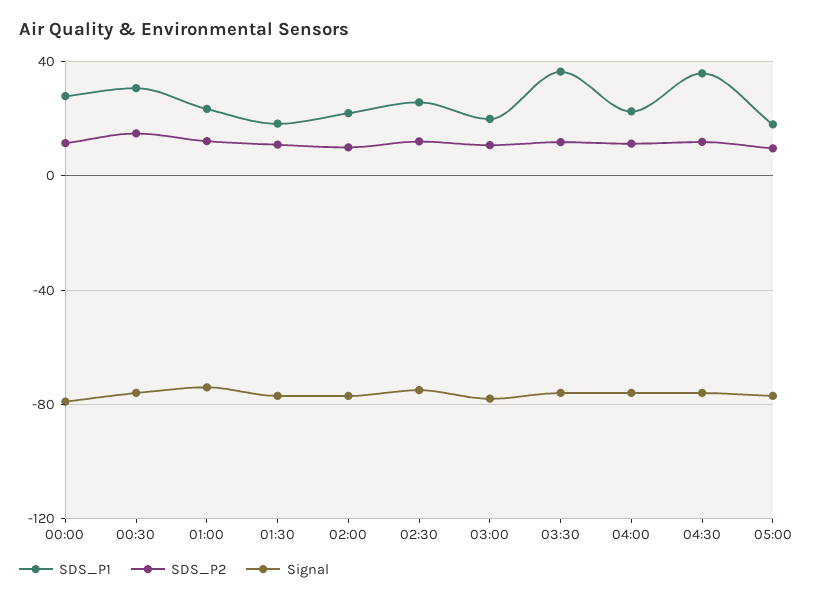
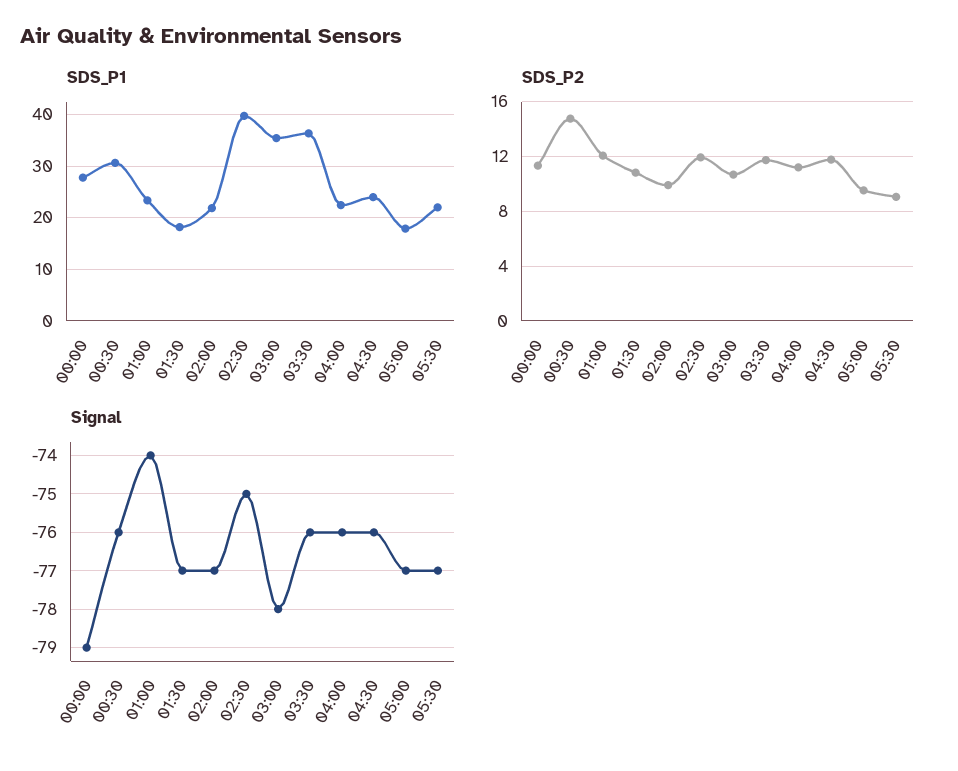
SDS_P1, 02:30: 25 -> 40
SDS_P1, 03:00: 20 -> 36
SDS_P1, 04:30: 35 -> 24
SDS_P1, 05:30: none -> 22
SDS_P2, 05:30: none -> 9
Signal, 05:30: none -> -77

